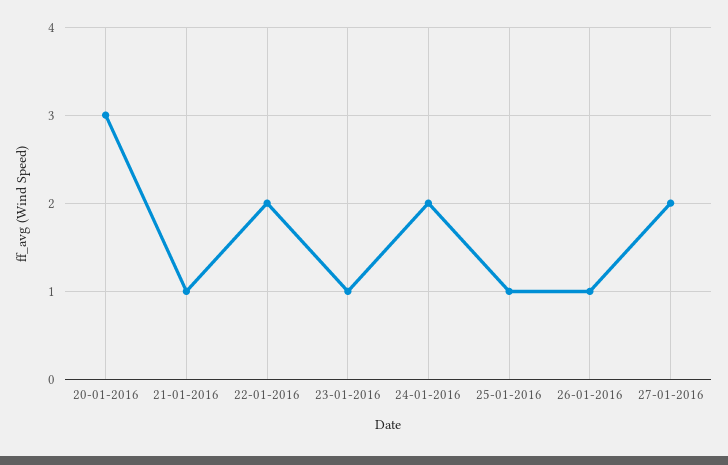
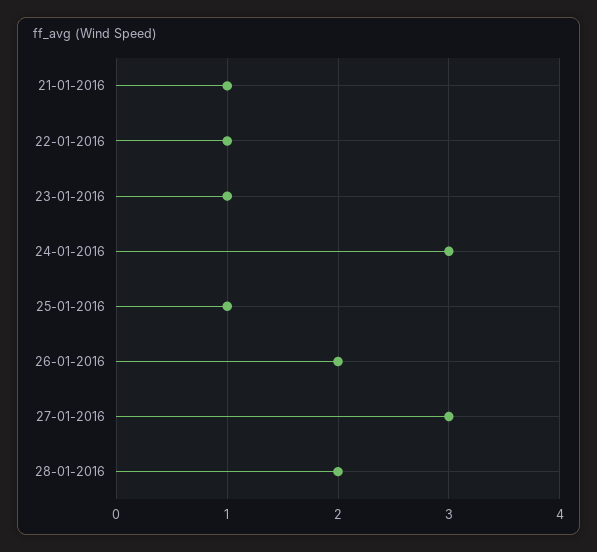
20-01-2016: 3 -> none
22-01-2016: 2 -> 1
24-01-2016: 2 -> 3
26-01-2016: 1 -> 2
27-01-2016: 2 -> 3
28-01-2016: none -> 2

